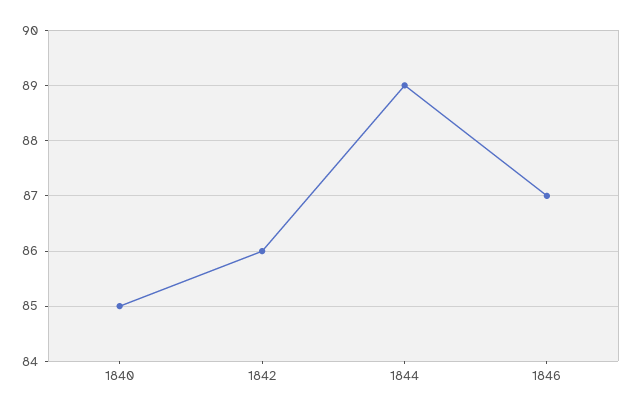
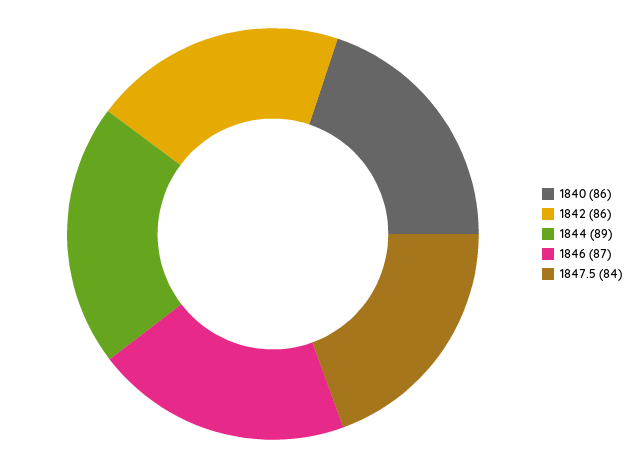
1840: 85 -> 86
1847.5: none -> 84

